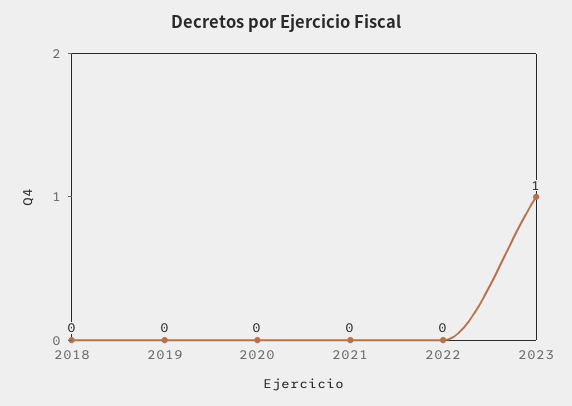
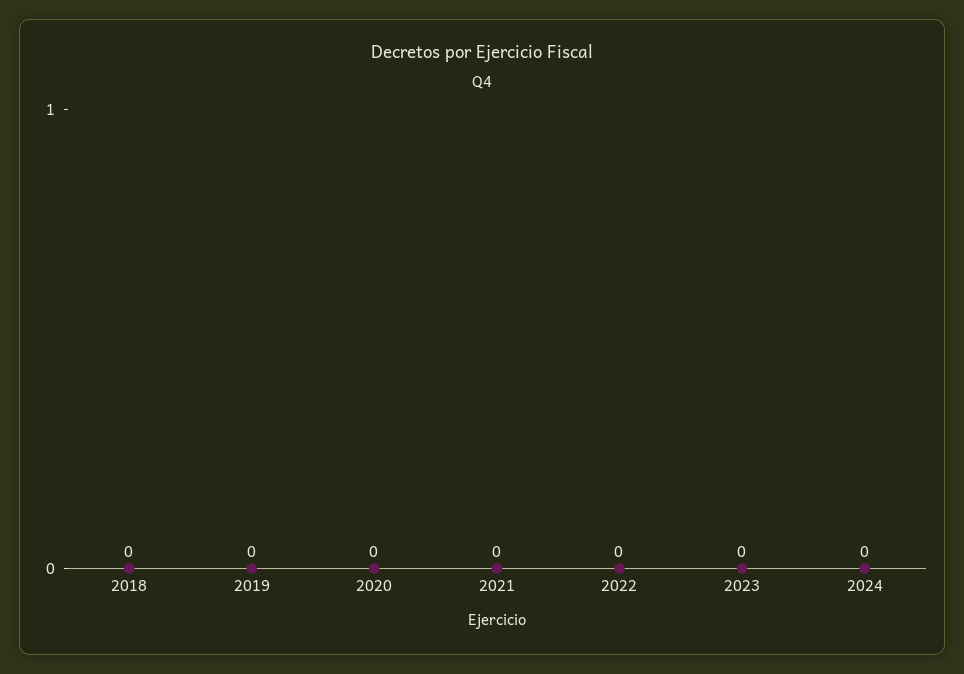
2023: 1 -> 0
2024: none -> 0

